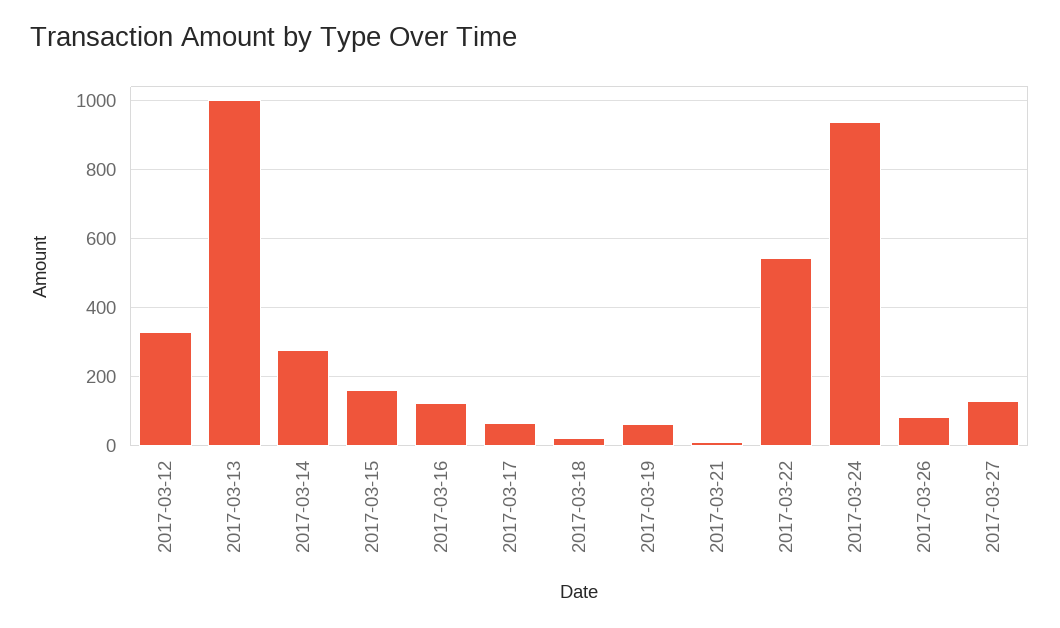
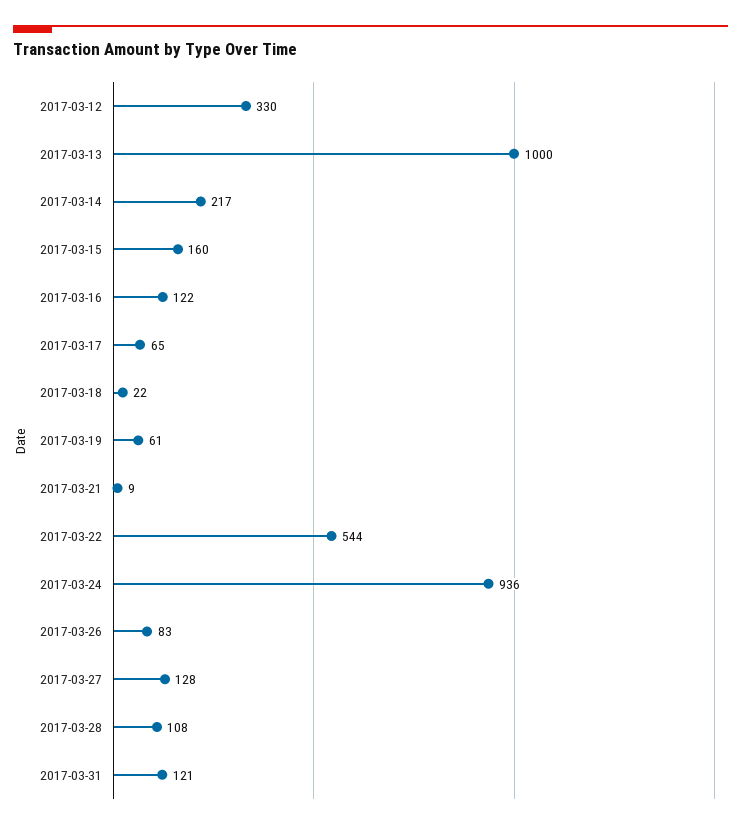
2017-03-14: 280 -> 217
2017-03-28: none -> 108
2017-03-31: none -> 121

